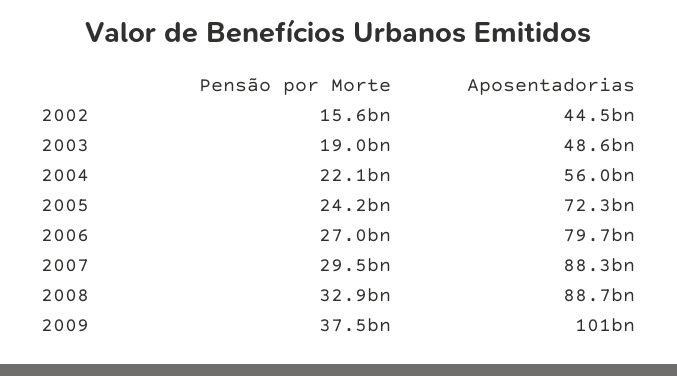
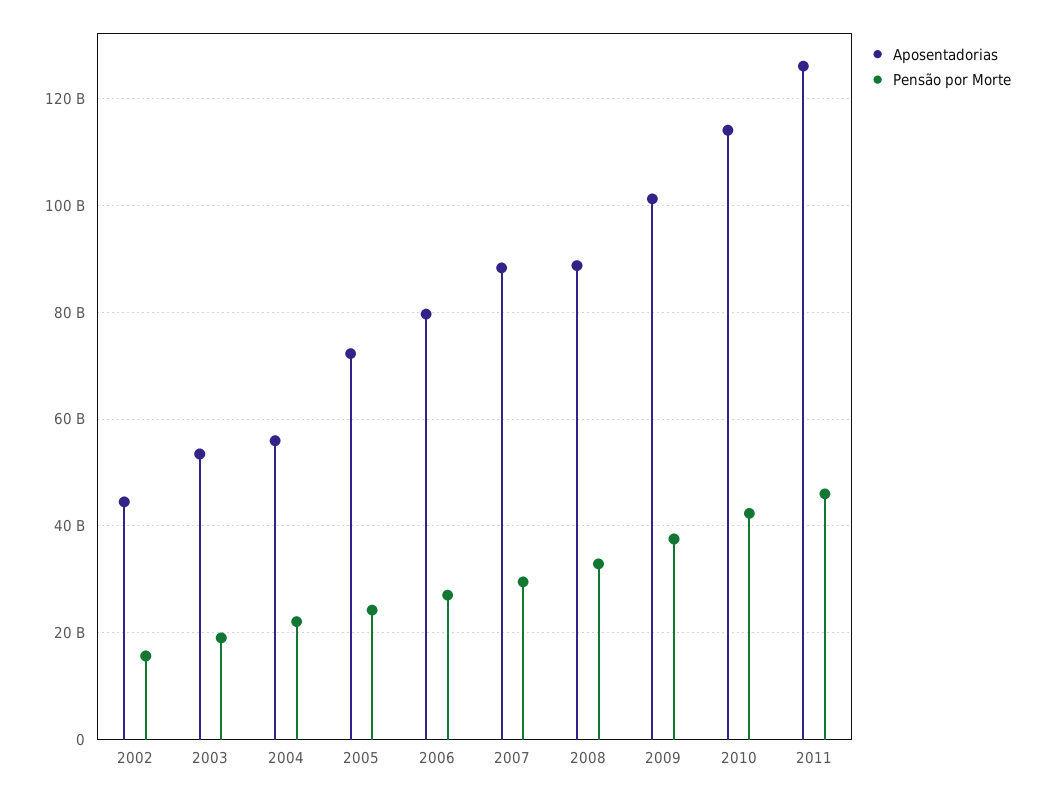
Aposentadorias, 2003: 48600000000 -> 54000000000
Aposentadorias, 2010: none -> 114000000000
Pensão por Morte, 2010: none -> 42000000000
Aposentadorias, 2011: none -> 126000000000
Pensão por Morte, 2011: none -> 46000000000

